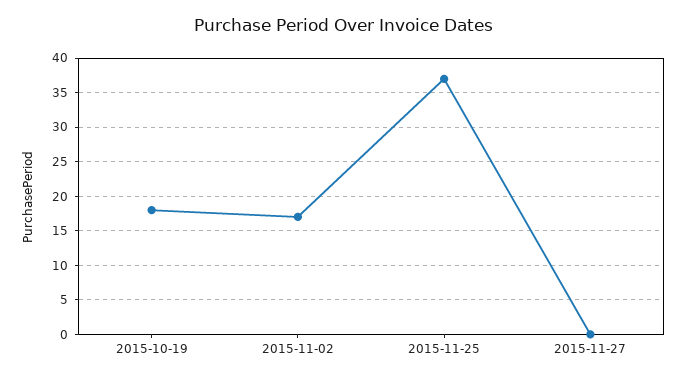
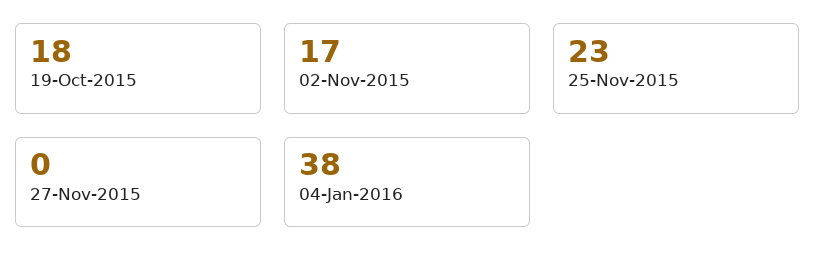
2015-11-25: 37 -> 23
04-Jan-2016: none -> 38

